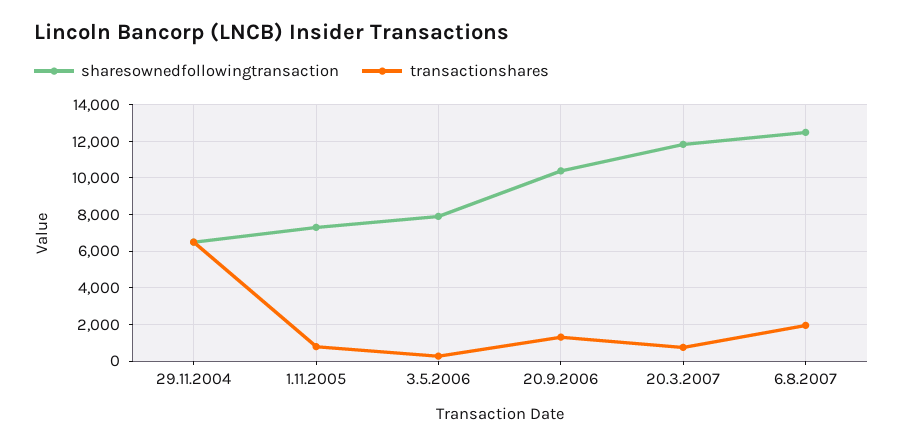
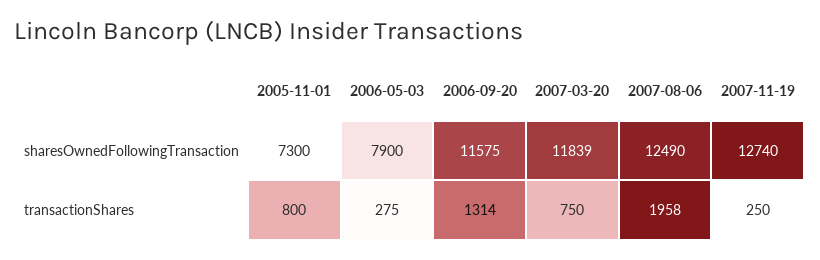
sharesownedfollowingtransaction, 29.11.2004: 6500 -> none
transactionshares, 29.11.2004: 6500 -> none
sharesownedfollowingtransaction, 20.9.2006: 10500 -> 11575
sharesownedfollowingtransaction, 2007-11-19: none -> 12740
transactionshares, 2007-11-19: none -> 250

